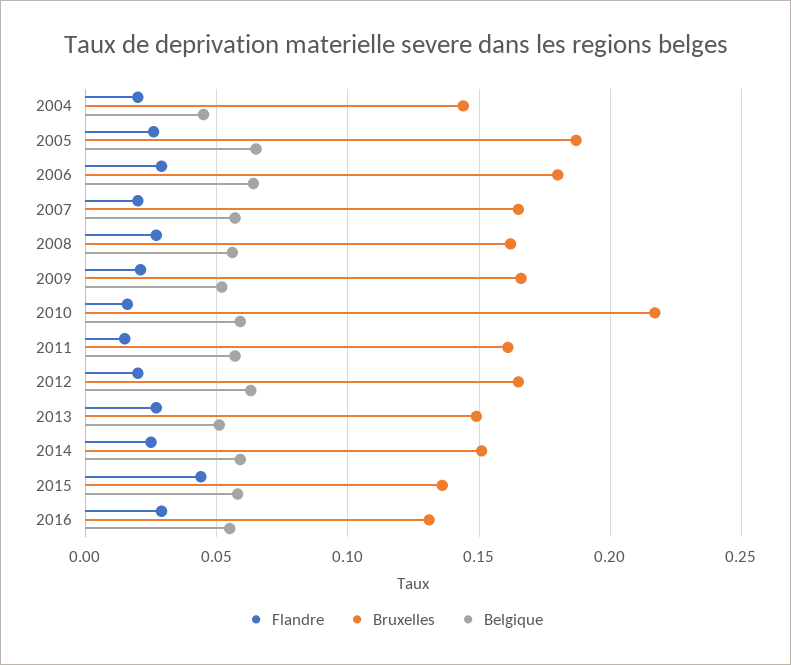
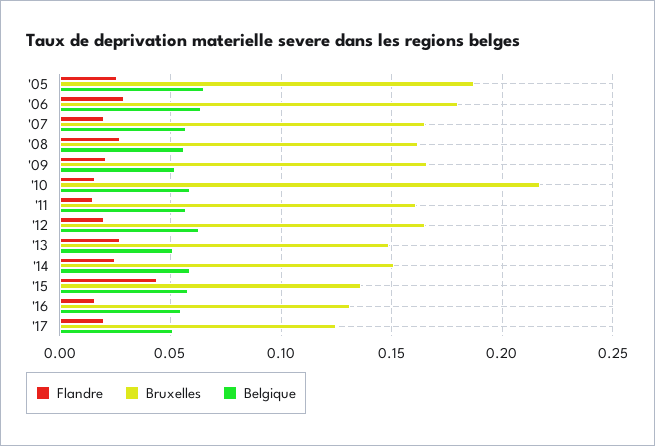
Flandre, 2004: 0.02 -> none
Bruxelles, 2004: 0.145 -> none
Belgique, 2004: 0.045 -> none
Flandre, 2016: 0.03 -> 0.015
Flandre, '17: none -> 0.02
Bruxelles, '17: none -> 0.125
Belgique, '17: none -> 0.05

